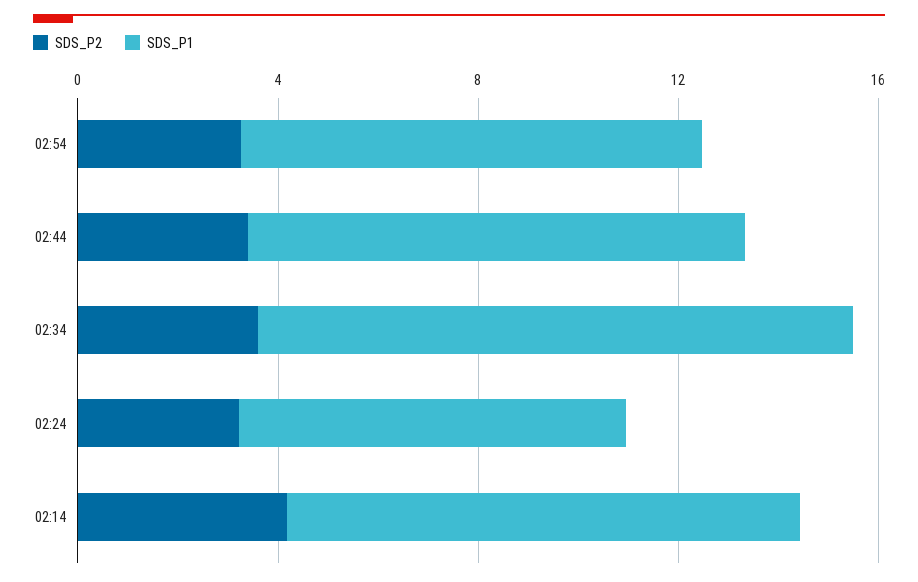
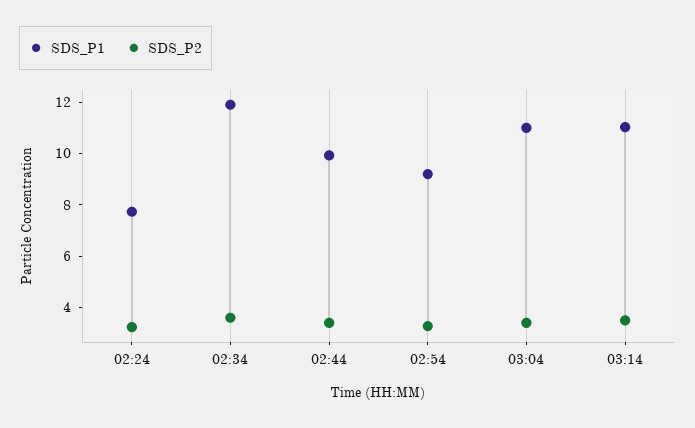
SDS_P2, 02:14: 4 -> none
SDS_P1, 02:14: 10 -> none
SDS_P1, 03:04: none -> 11
SDS_P2, 03:04: none -> 3.5
SDS_P1, 03:14: none -> 11
SDS_P2, 03:14: none -> 3.5

